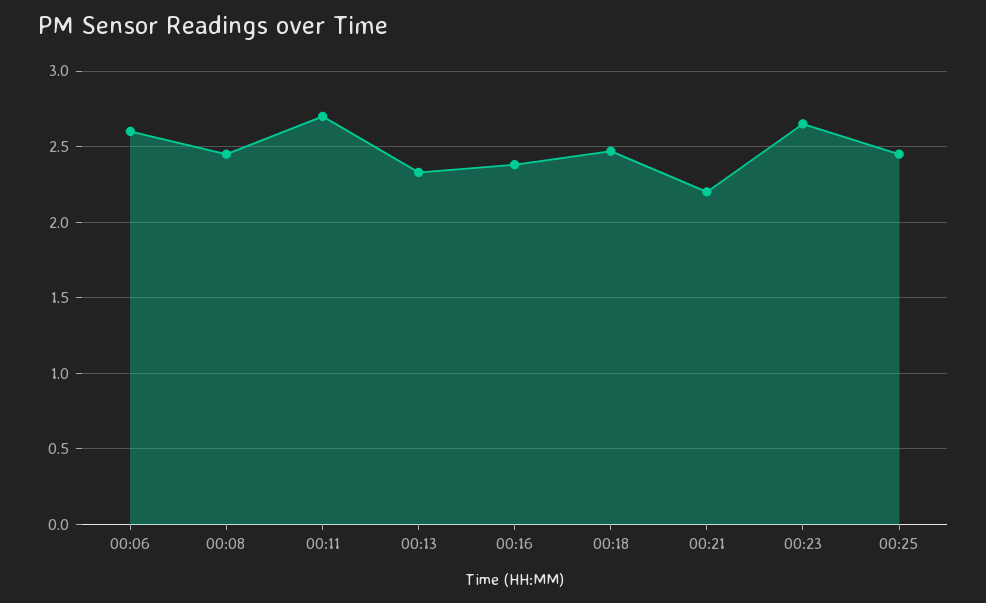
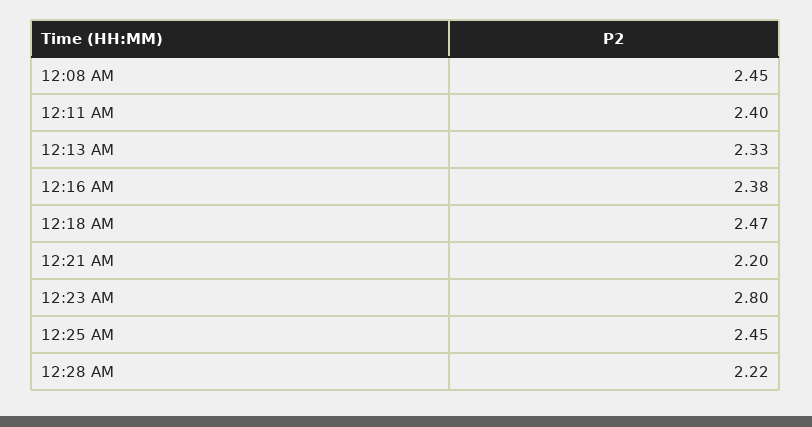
00:06: 2.6 -> none
00:11: 2.7 -> 2.4
00:23: 2.65 -> 2.8
12:28 AM: none -> 2.22

